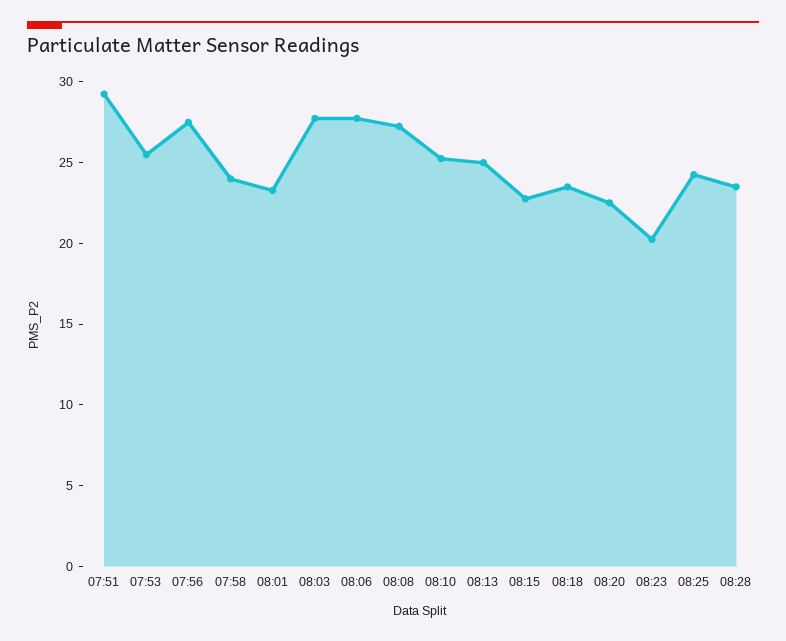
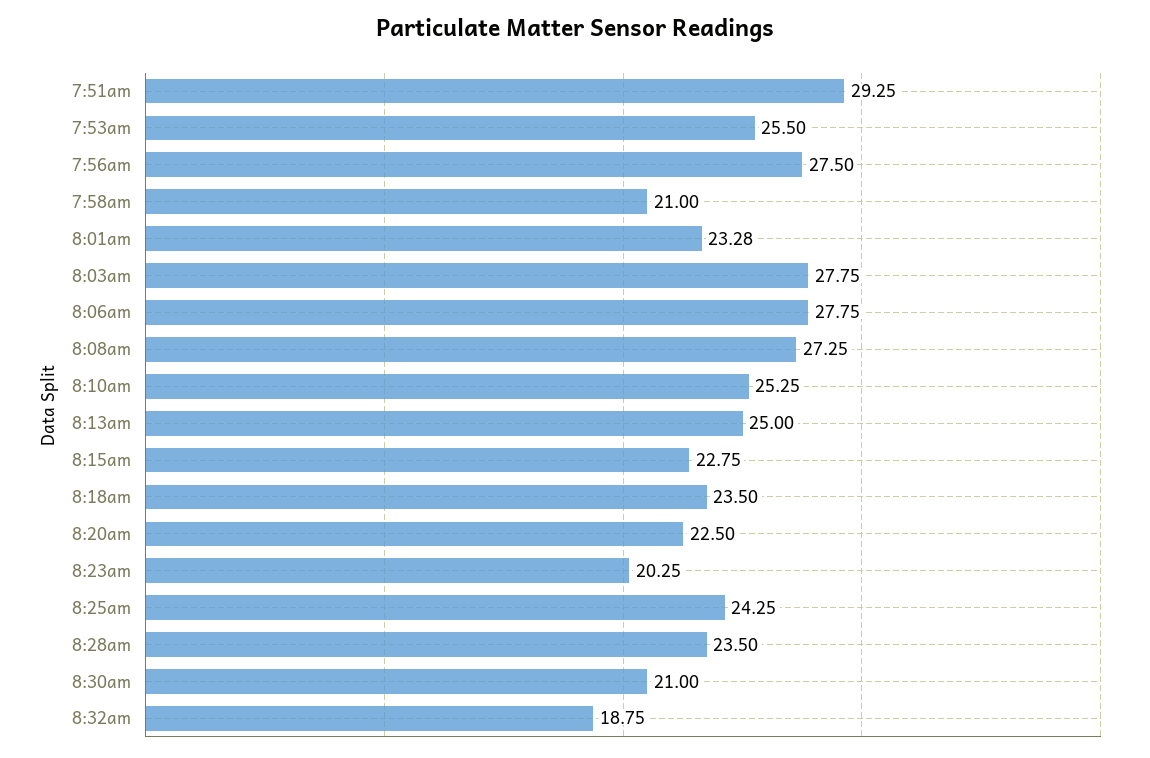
07:58: 24 -> 21
8:30am: none -> 21
8:32am: none -> 18.75

